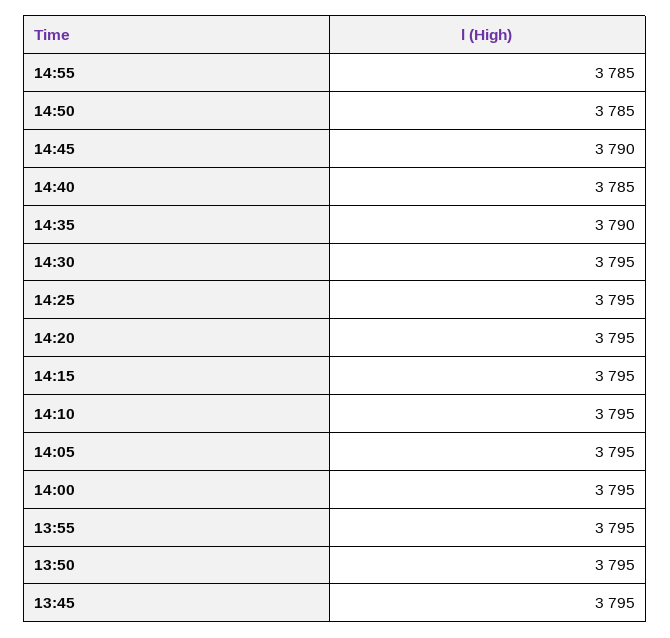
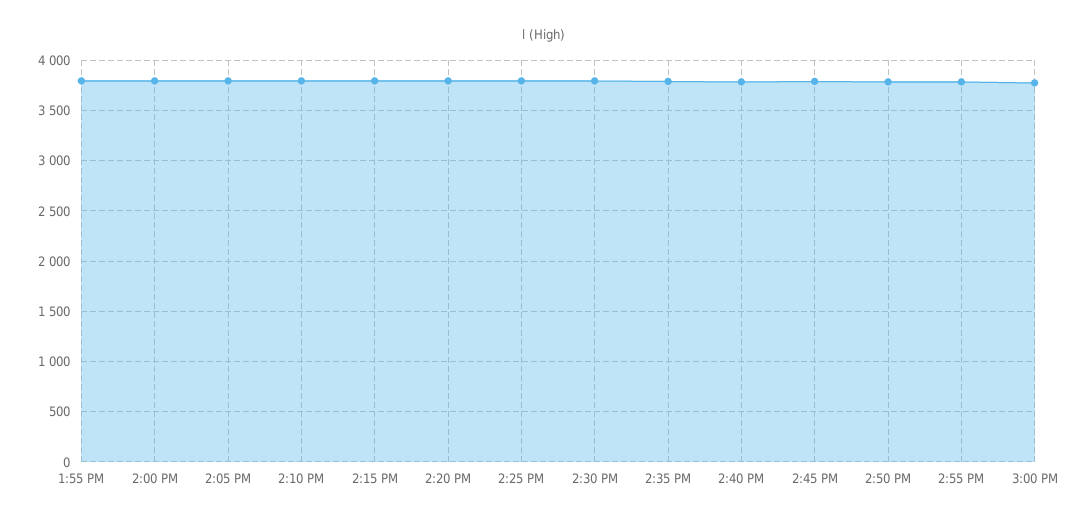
13:50: 3795 -> none
13:45: 3795 -> none
3:00 PM: none -> 3800

